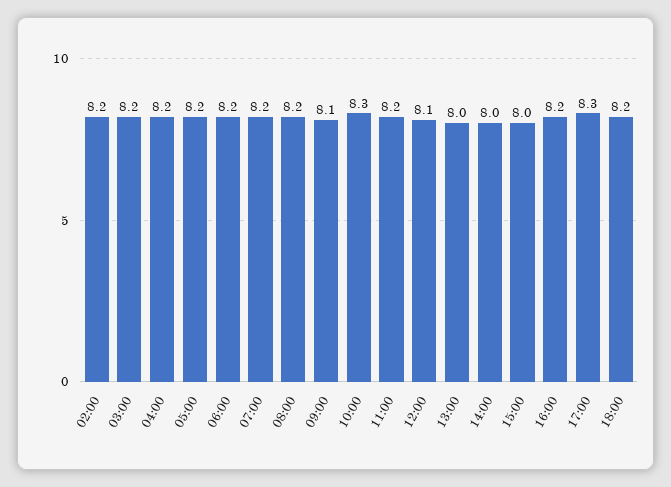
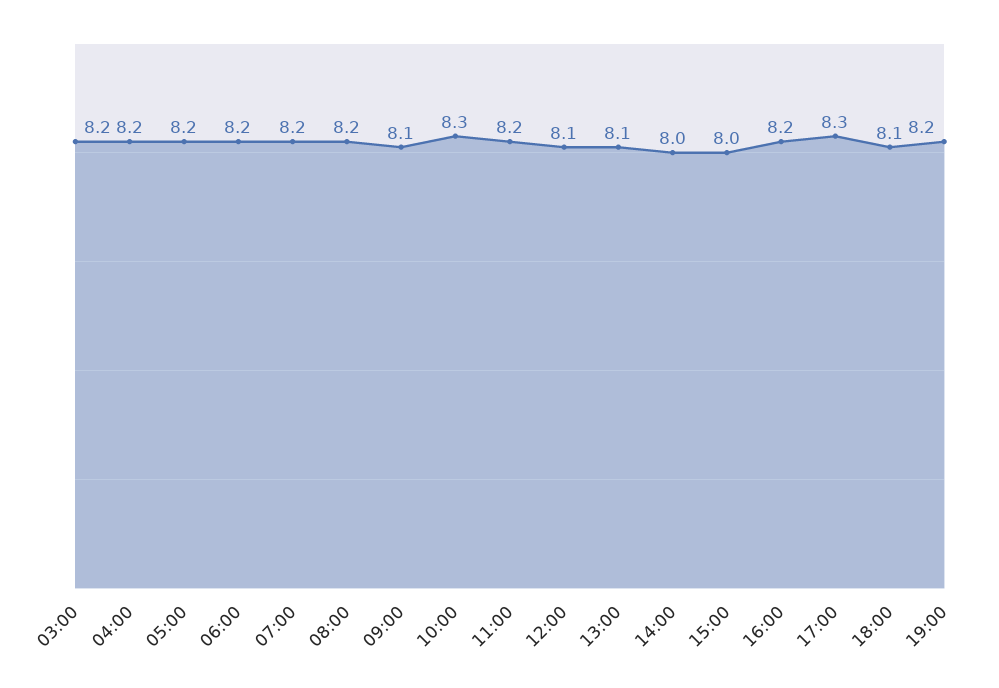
02:00: 8.2 -> none
13:00: 8 -> 8.1
18:00: 8.2 -> 8.1
19:00: none -> 8.2

